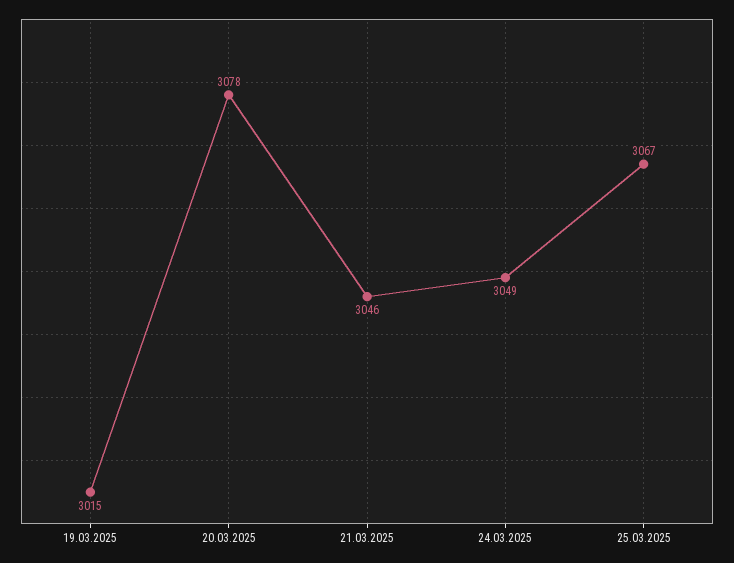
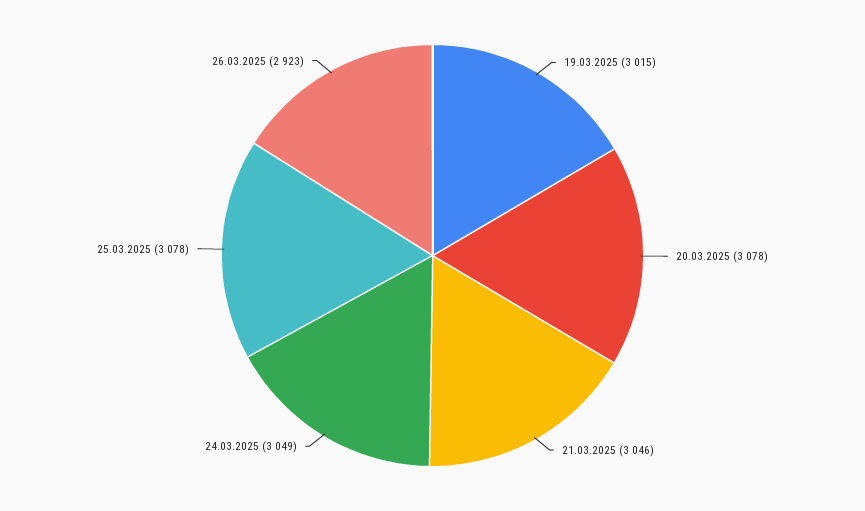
25.03.2025: 3067 -> 3078
26.03.2025: none -> 2923

